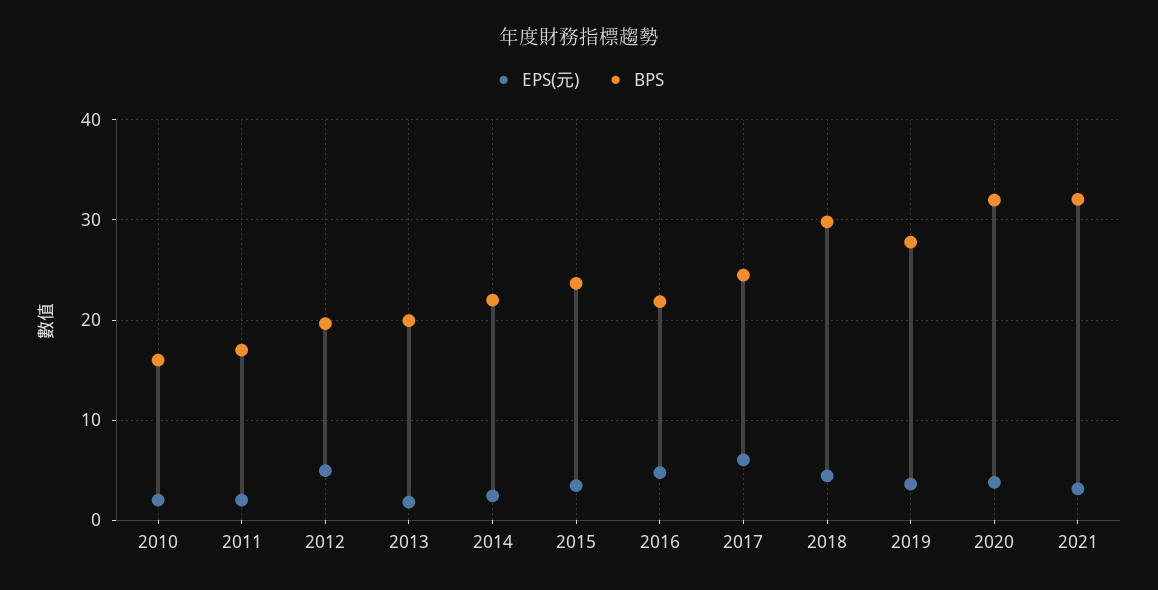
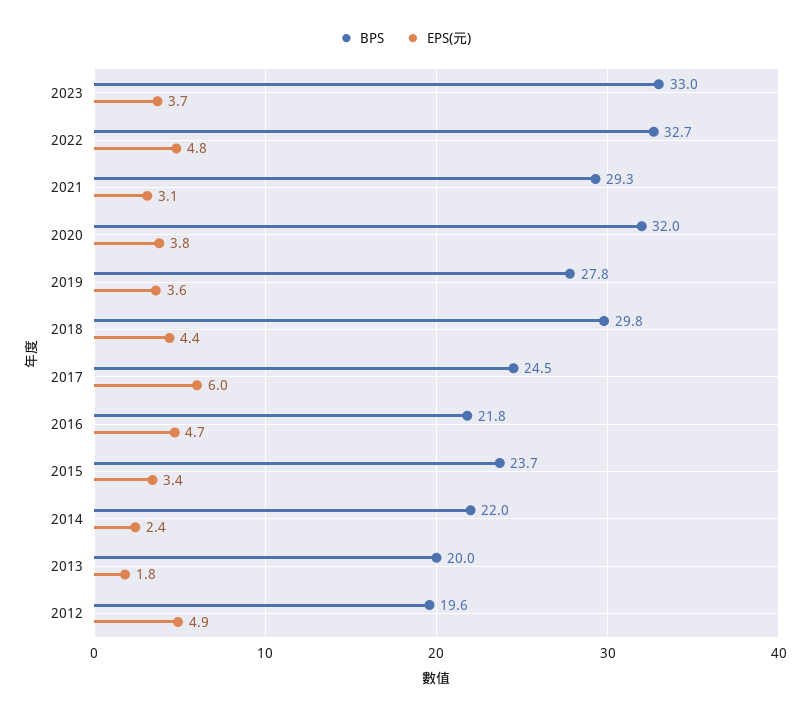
EPS(元), 2010: 2 -> none
BPS, 2010: 16 -> none
EPS(元), 2011: 2 -> none
BPS, 2011: 17 -> none
BPS, 2021: 32 -> 29.3
BPS, 2023: none -> 33
EPS(元), 2023: none -> 3.7
BPS, 2022: none -> 32.7
EPS(元), 2022: none -> 4.8

